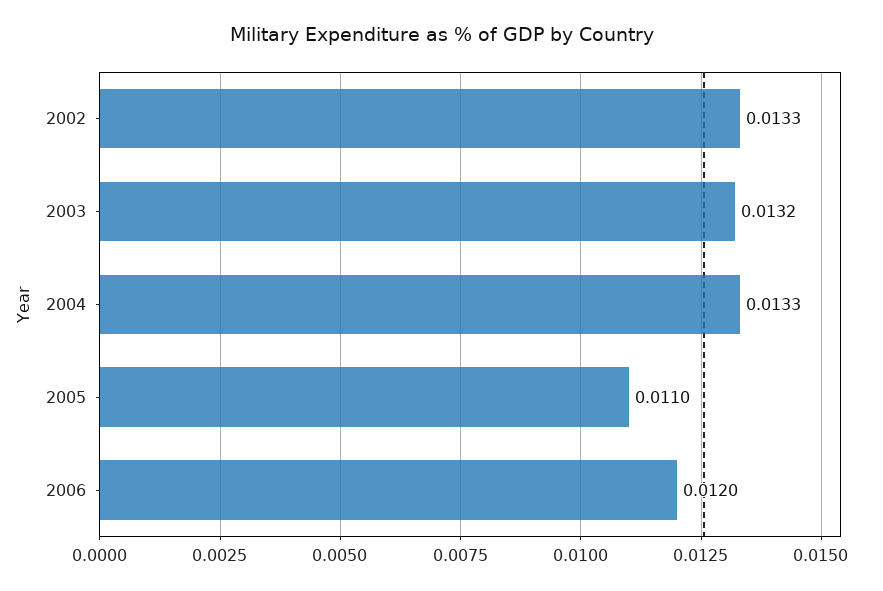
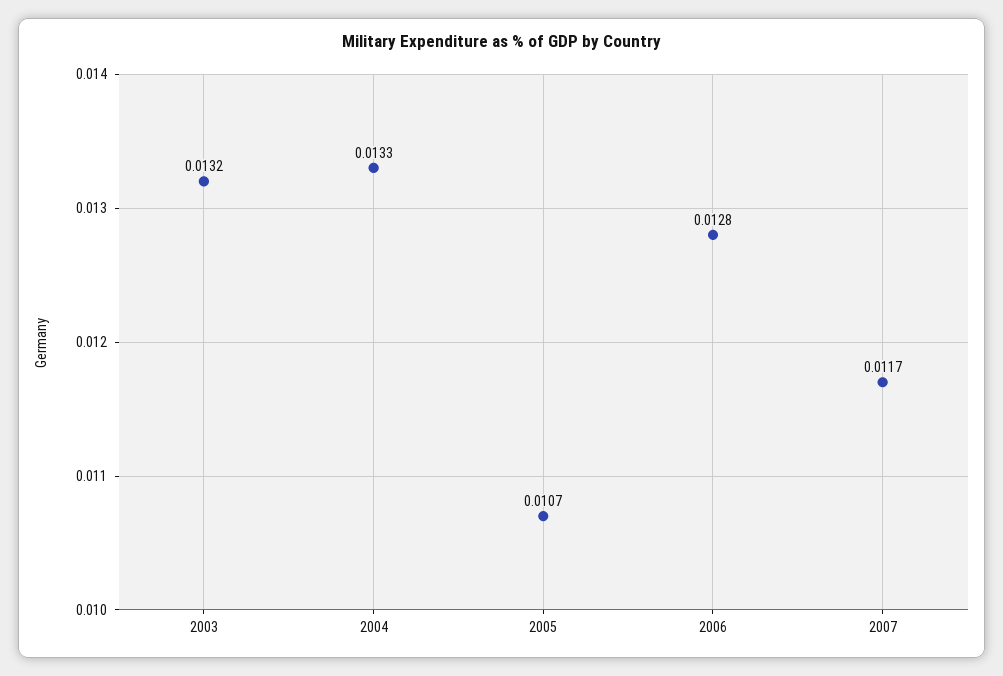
2002: 0.0133 -> none
2005: 0.011 -> 0.0107
2006: 0.012 -> 0.0128
2007: none -> 0.0117

